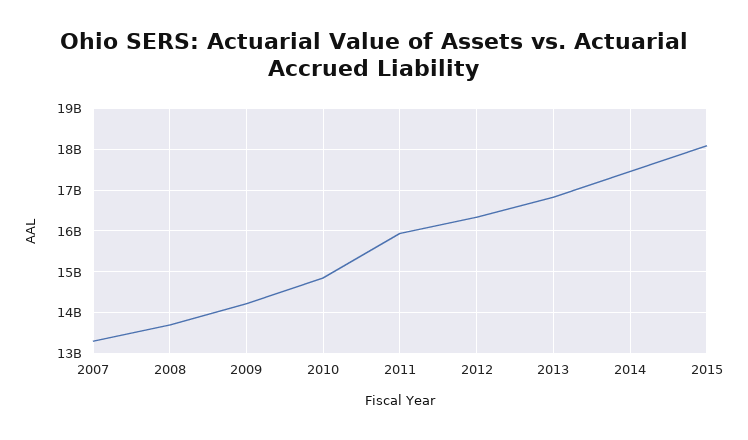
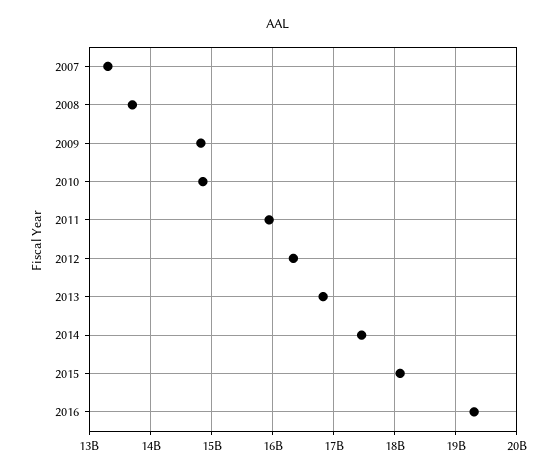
2009: 14200000000 -> 14800000000
2016: none -> 19300000000

